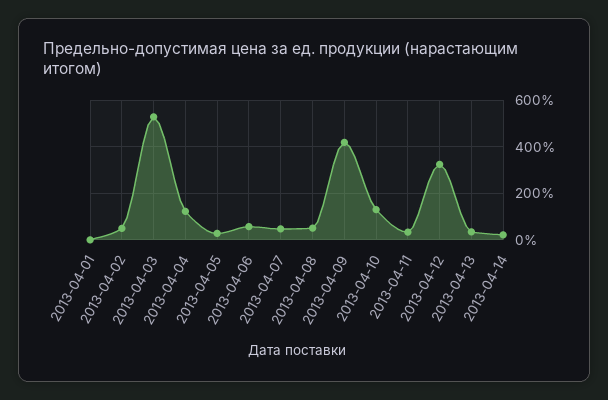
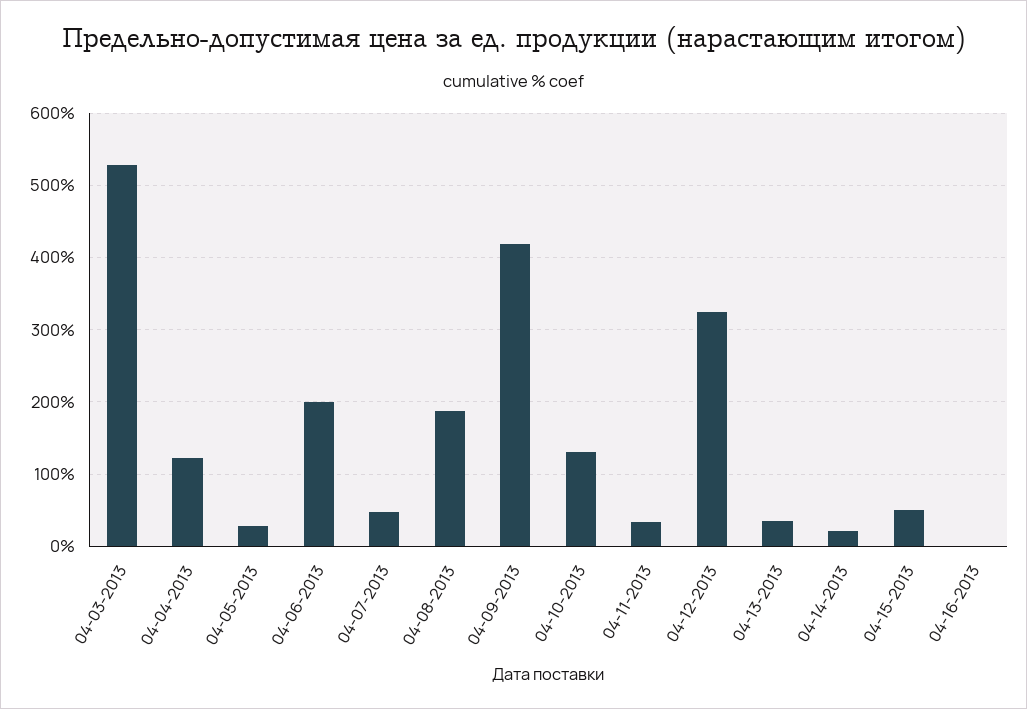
2013-04-01: 0 -> none
2013-04-02: 50 -> none
2013-04-06: 50 -> 200
2013-04-08: 50 -> 190
04-15-2013: none -> 50
04-16-2013: none -> 0

